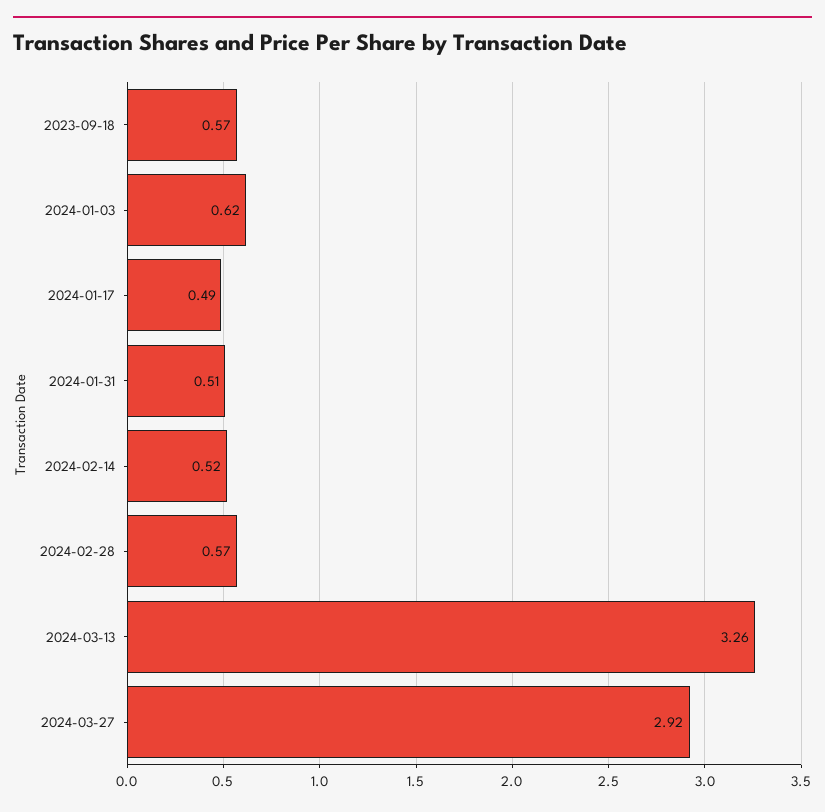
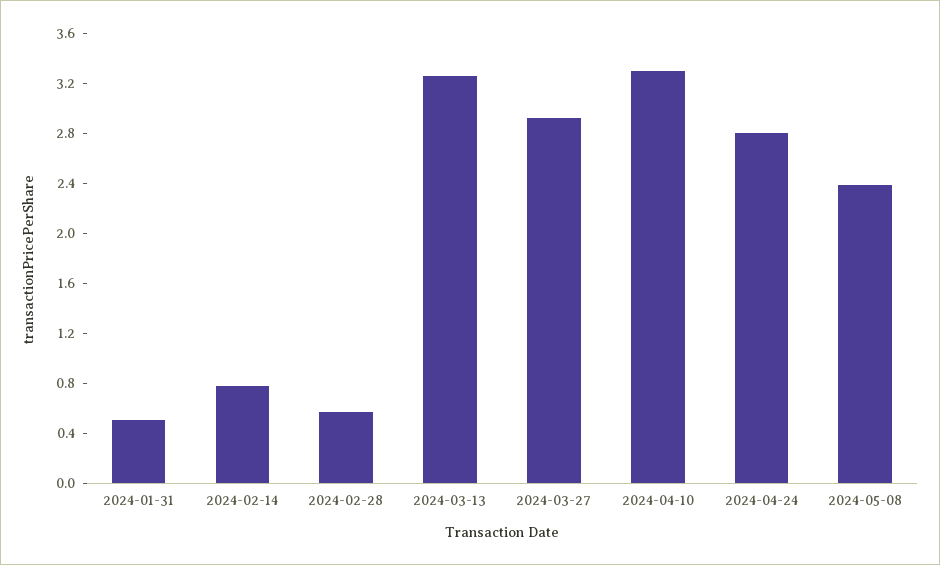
2023-09-18: 0.57 -> none
2024-01-03: 0.62 -> none
2024-01-17: 0.49 -> none
2024-02-14: 0.52 -> 0.8
2024-04-10: none -> 3.3
2024-04-24: none -> 2.8
2024-05-08: none -> 2.4

